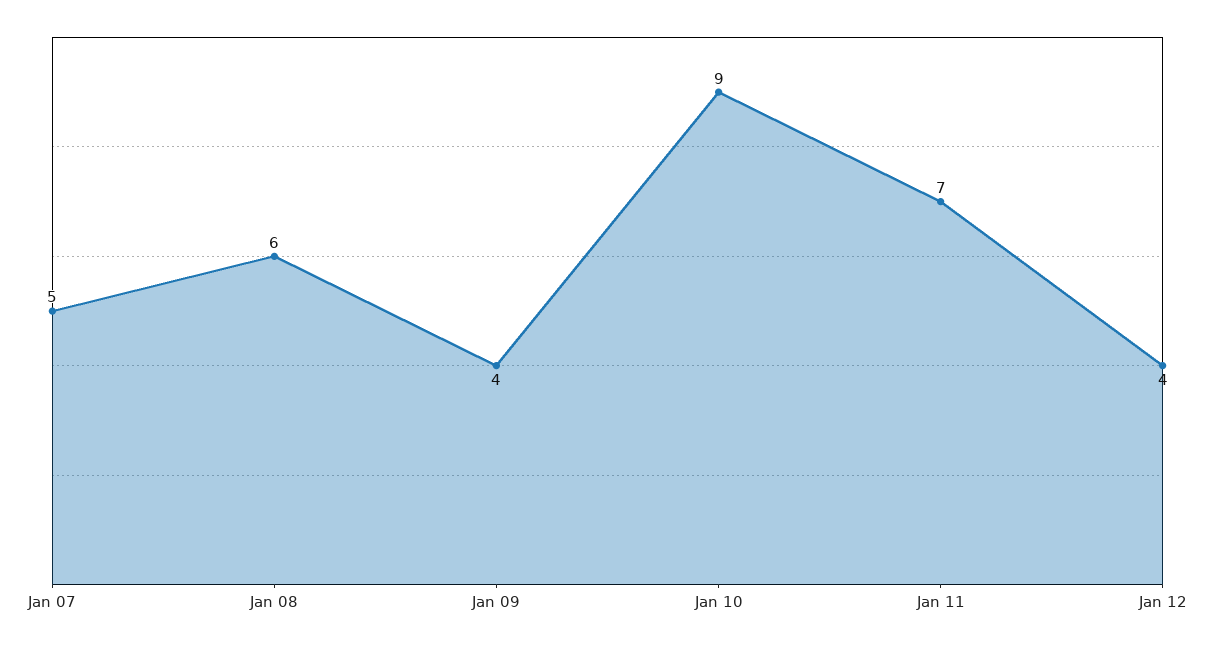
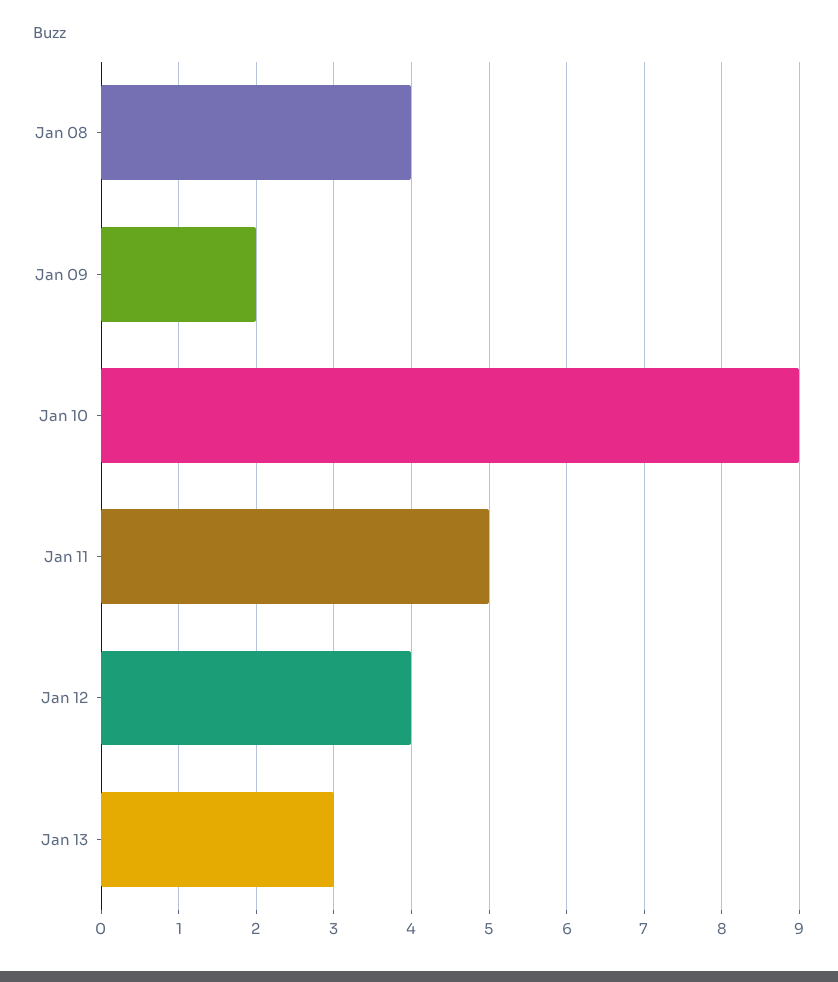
Jan 07: 5 -> none
Jan 08: 6 -> 4
Jan 09: 4 -> 2
Jan 11: 7 -> 5
Jan 13: none -> 3

